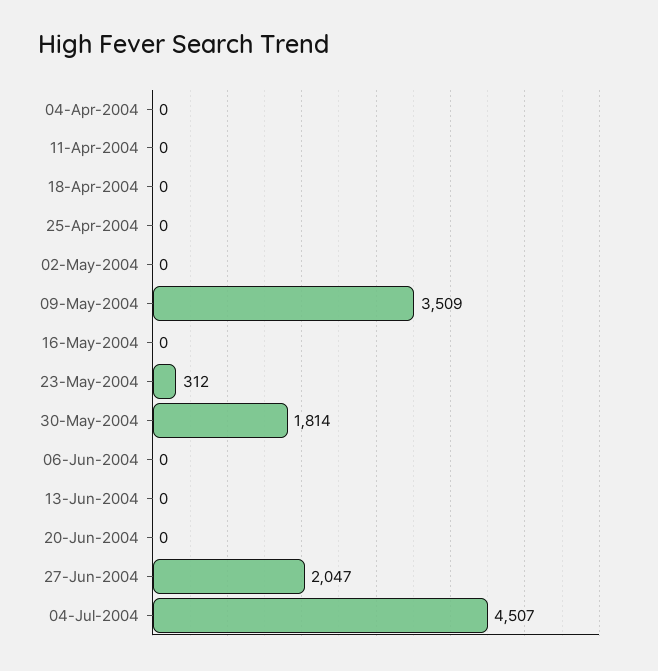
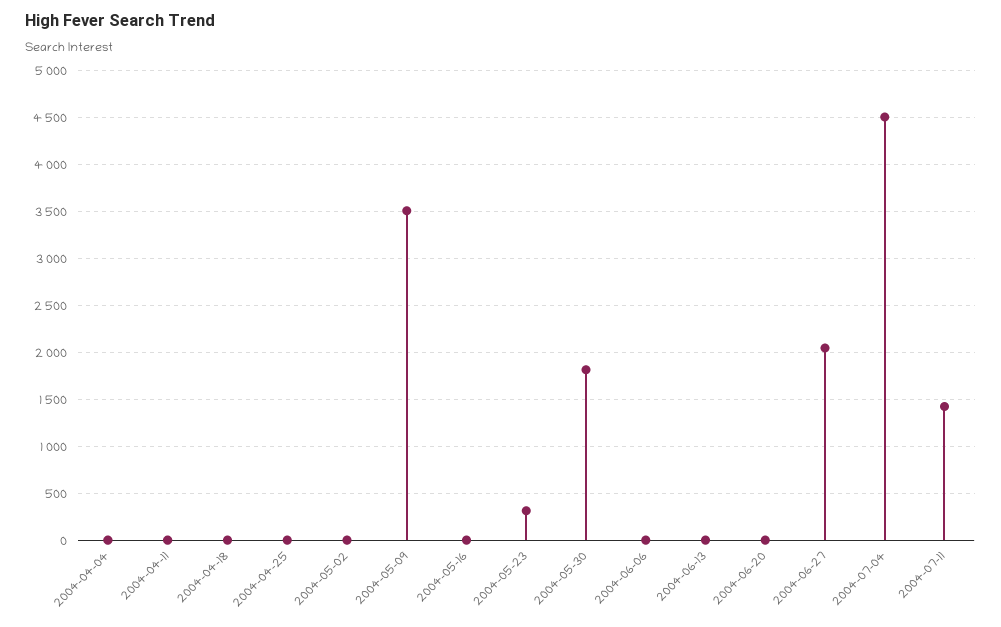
2004-07-11: none -> 1400

